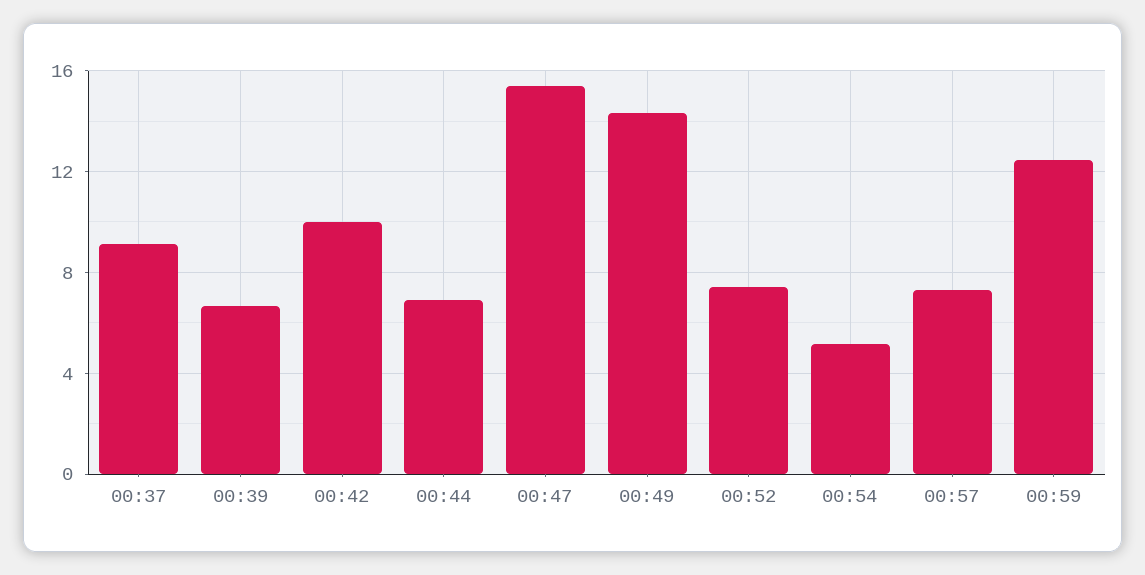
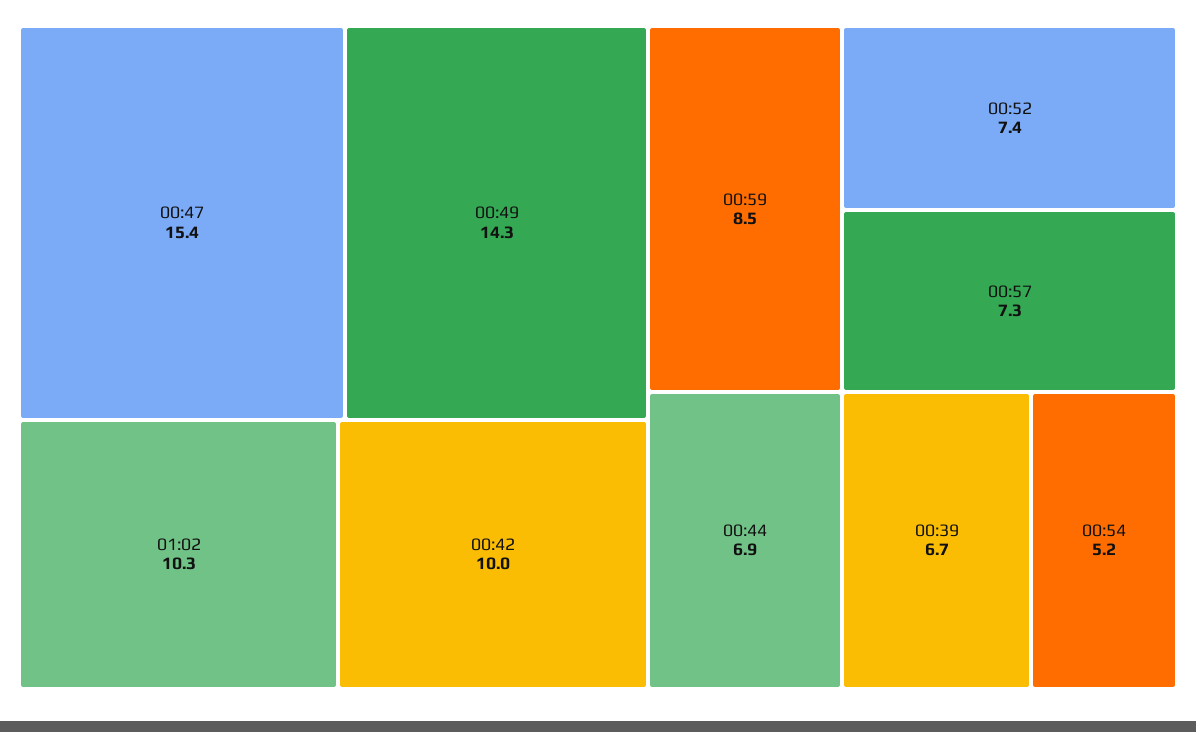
00:37: 9 -> none
00:59: 12.5 -> 8.5
01:02: none -> 10.3

